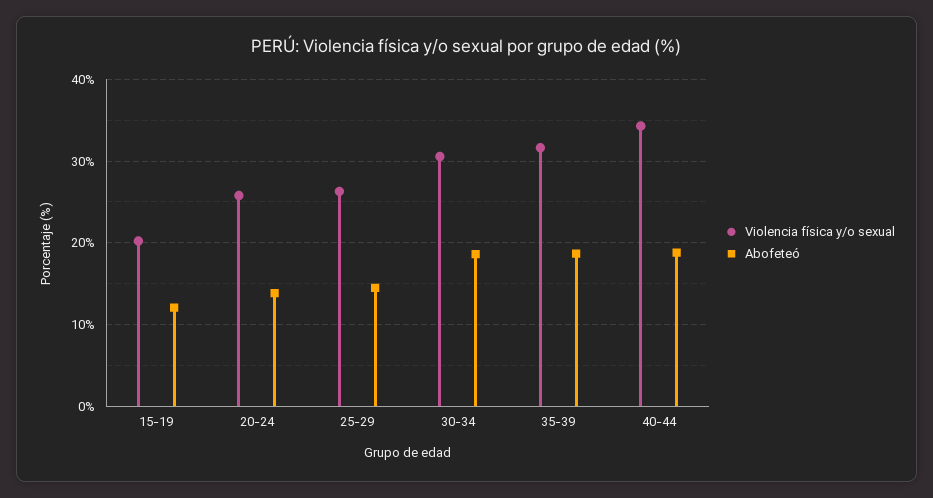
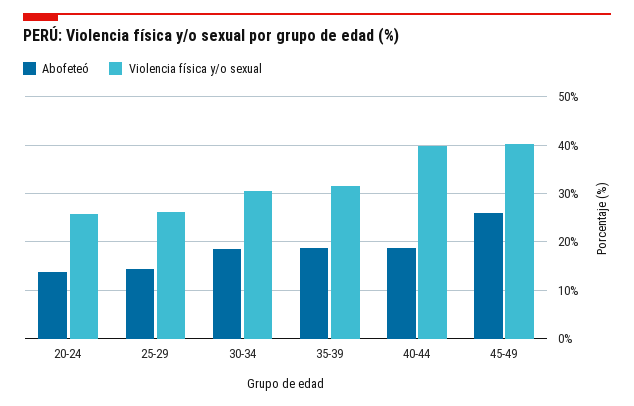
Violencia física y/o sexual, 15-19: 20 -> none
Abofeteó, 15-19: 12 -> none
Violencia física y/o sexual, 40-44: 34 -> 40
Abofeteó, 45-49: none -> 26
Violencia física y/o sexual, 45-49: none -> 40

